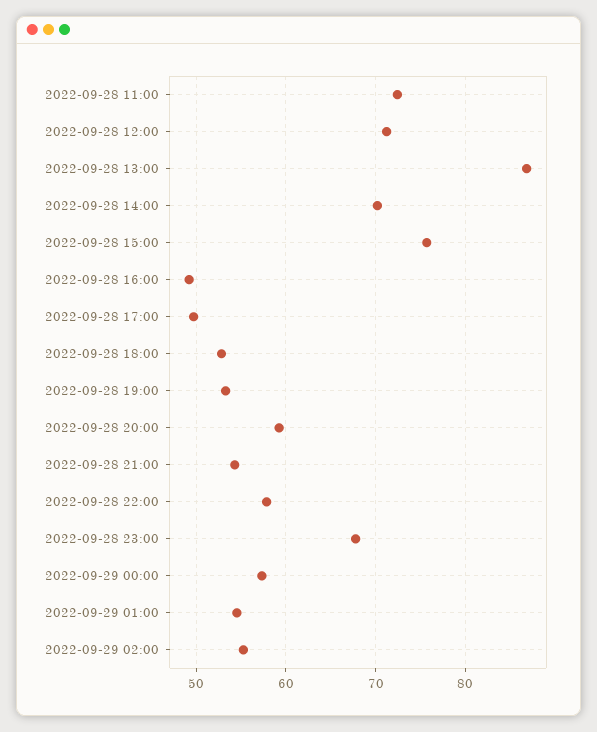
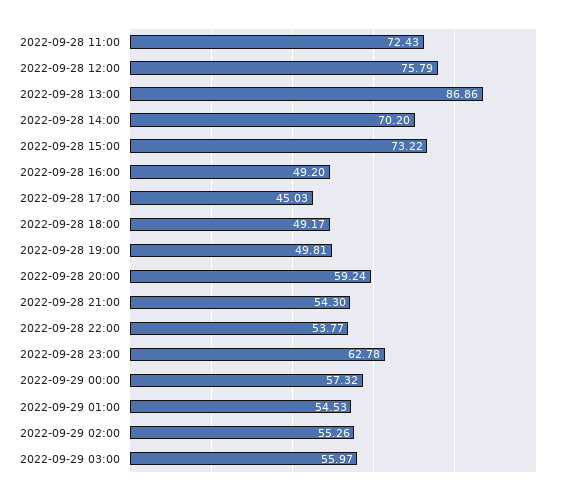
2022-09-28 12:00: 71 -> 75.79
2022-09-28 15:00: 76 -> 73.22
2022-09-28 17:00: 50 -> 45.03
2022-09-28 18:00: 53 -> 49.17
2022-09-28 19:00: 53 -> 49.81
2022-09-28 22:00: 58 -> 53.77
2022-09-28 23:00: 68 -> 62.78
2022-09-29 03:00: none -> 55.97

